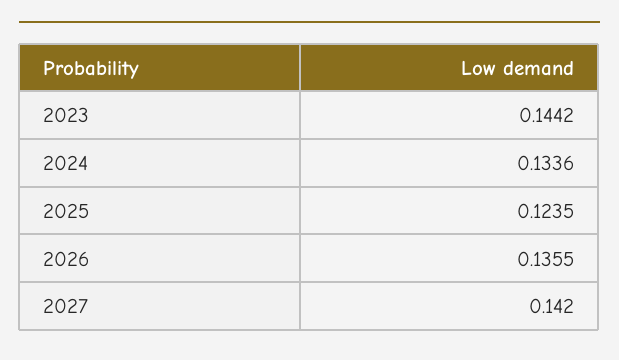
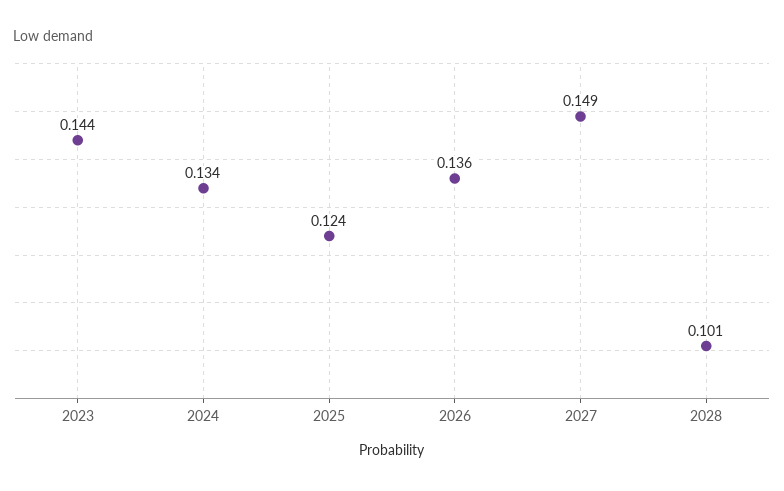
2027: 0.142 -> 0.149
2028: none -> 0.101

